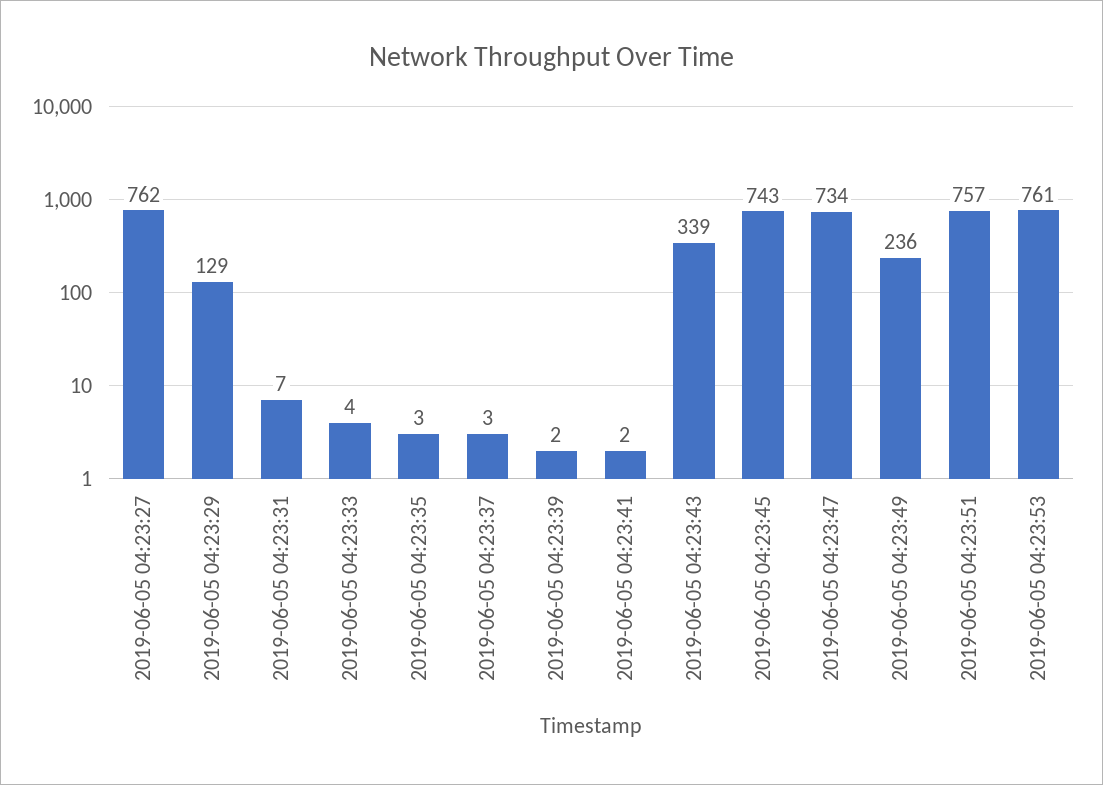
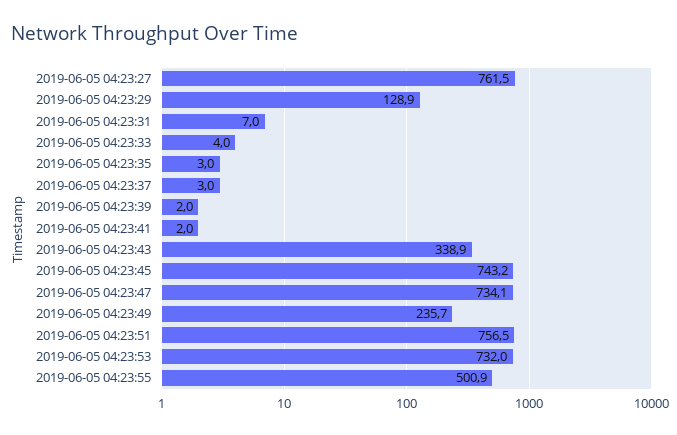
2019-06-05 04:23:53: 761 -> 732
2019-06-05 04:23:55: none -> 500.9

